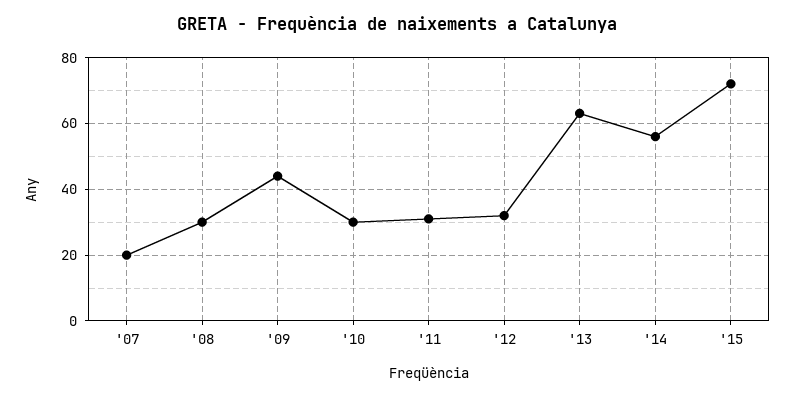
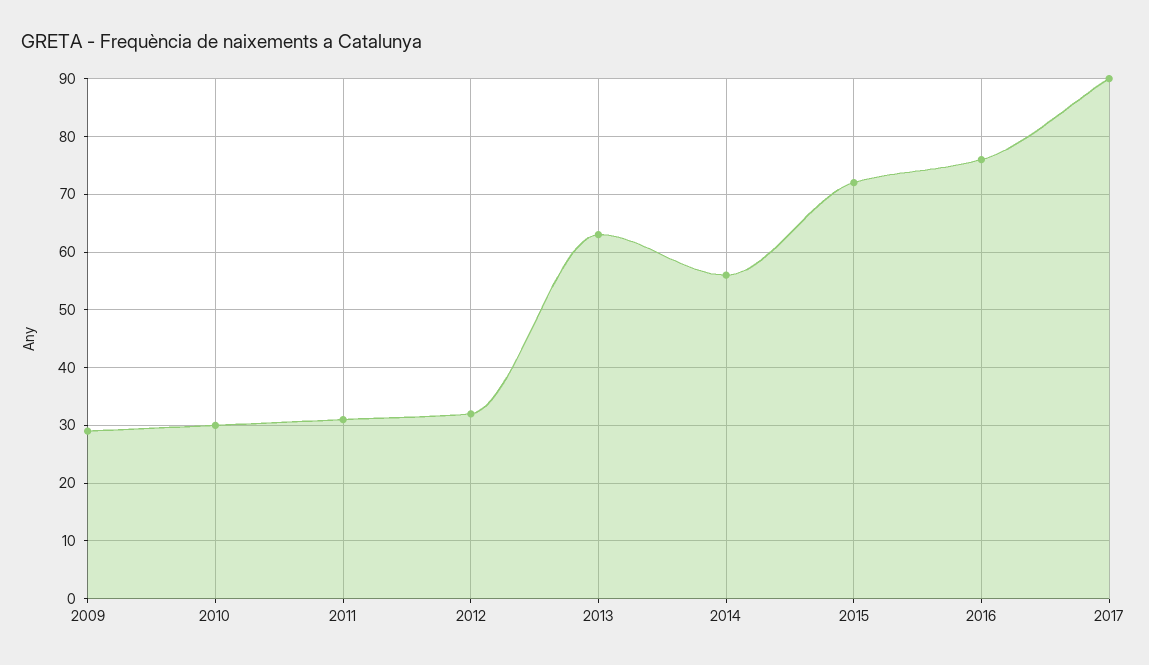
'07: 20 -> none
'08: 30 -> none
'09: 45 -> 30
2016: none -> 75
2017: none -> 90

